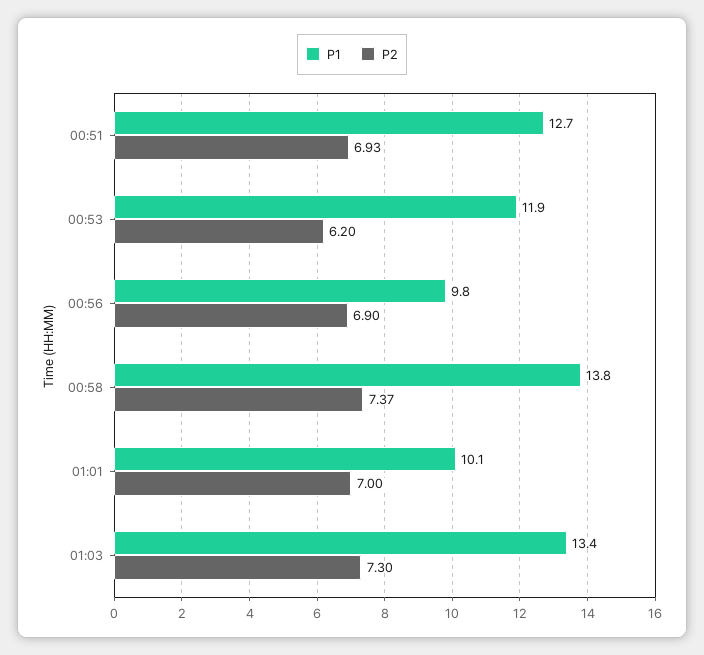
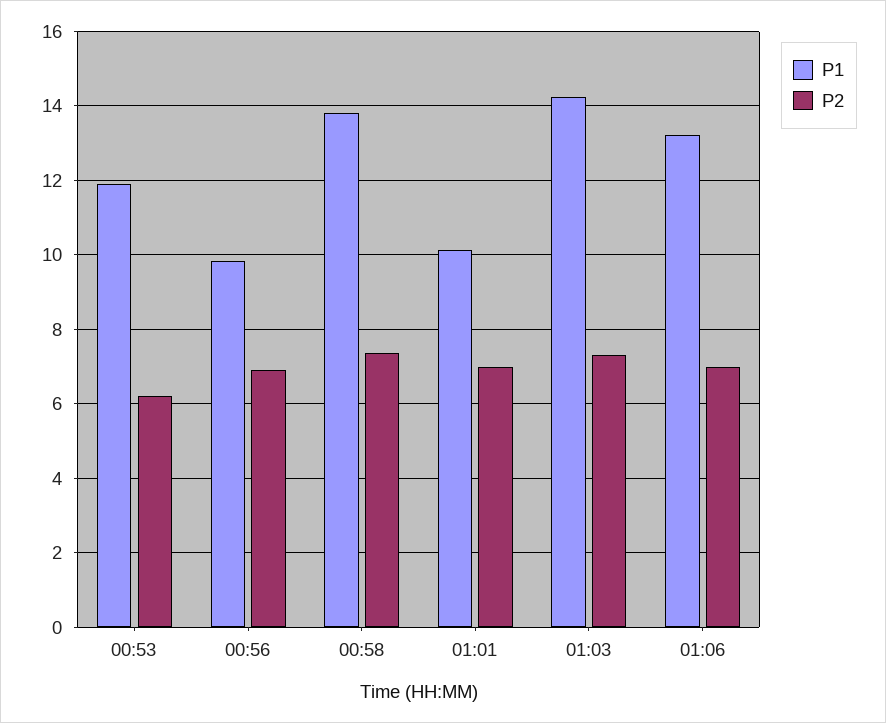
P1, 00:51: 12.7 -> none
P2, 00:51: 6.93 -> none
P1, 01:03: 13.4 -> 14.2
P1, 01:06: none -> 13.2
P2, 01:06: none -> 7

